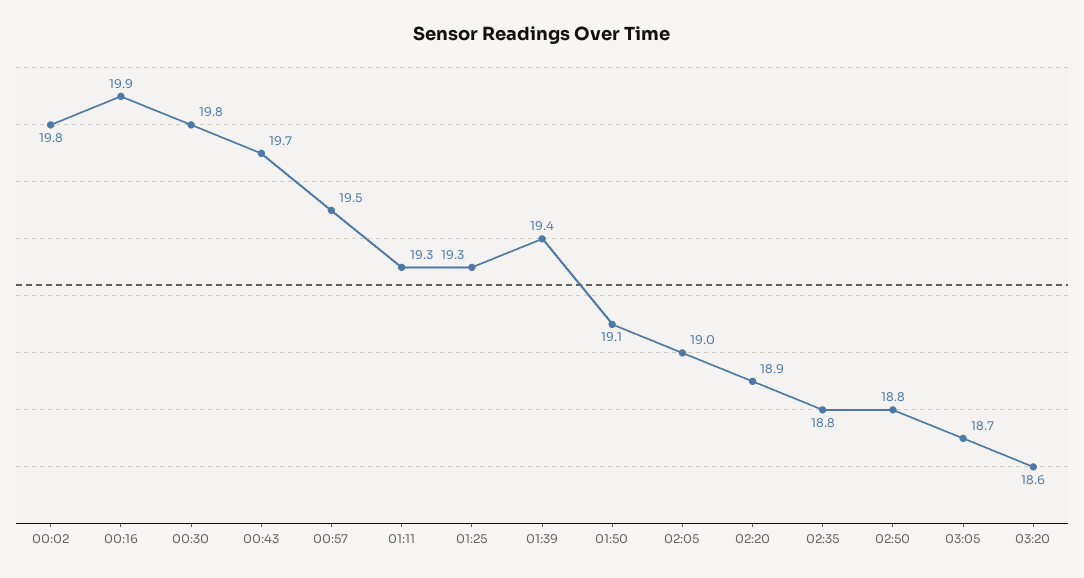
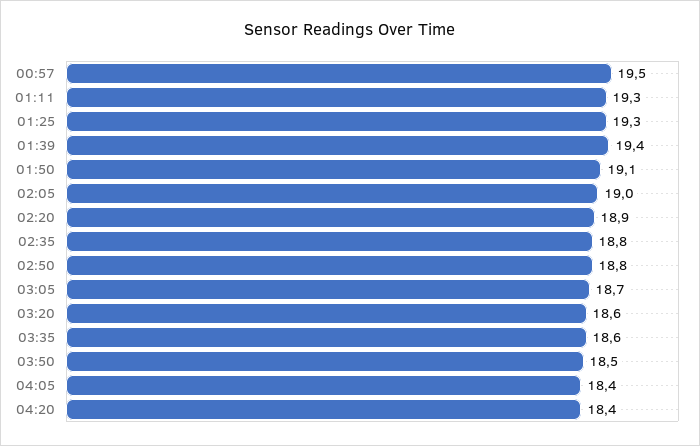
00:02: 19.8 -> none
00:16: 19.9 -> none
00:30: 19.8 -> none
00:43: 19.7 -> none
03:35: none -> 18.6
03:50: none -> 18.5
04:05: none -> 18.4
04:20: none -> 18.4

